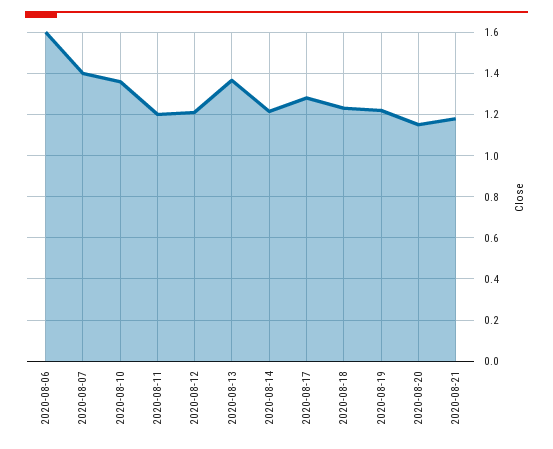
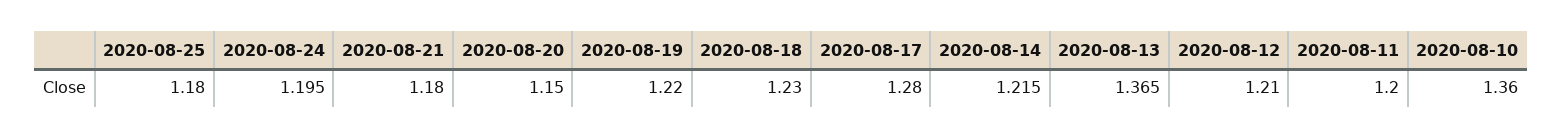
2020-08-06: 1.6 -> none
2020-08-07: 1.4 -> none
2020-08-25: none -> 1.18
2020-08-24: none -> 1.195

